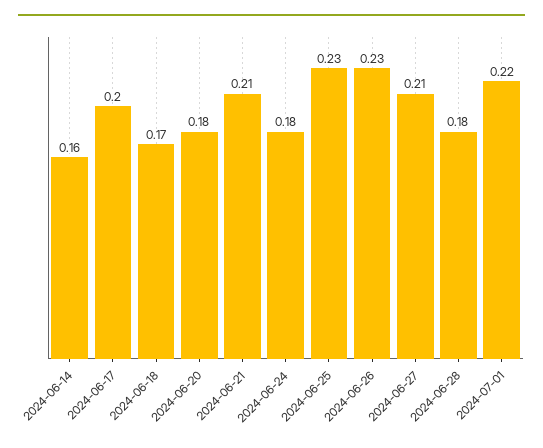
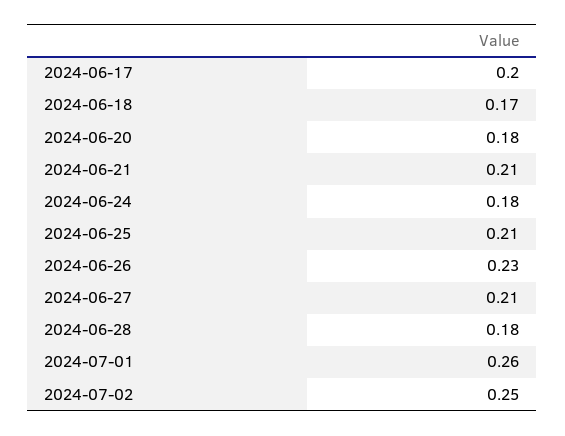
2024-06-14: 0.16 -> none
2024-06-25: 0.23 -> 0.21
2024-07-01: 0.22 -> 0.26
2024-07-02: none -> 0.25

